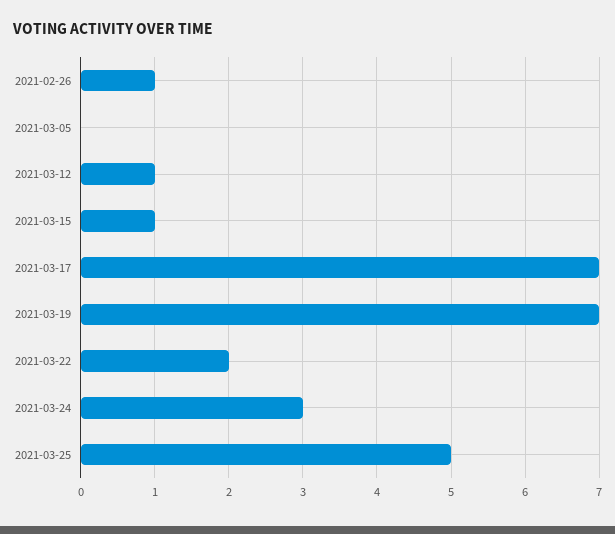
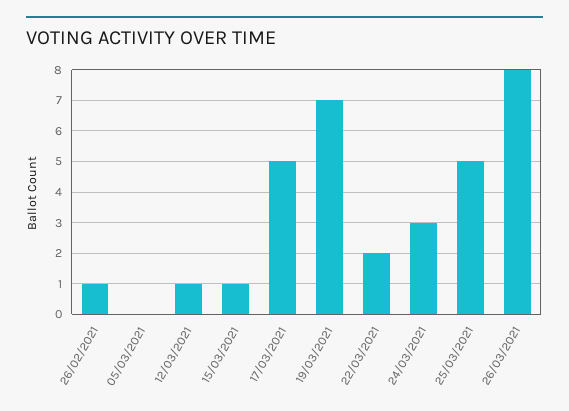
2021-03-17: 7 -> 5
26/03/2021: none -> 8

